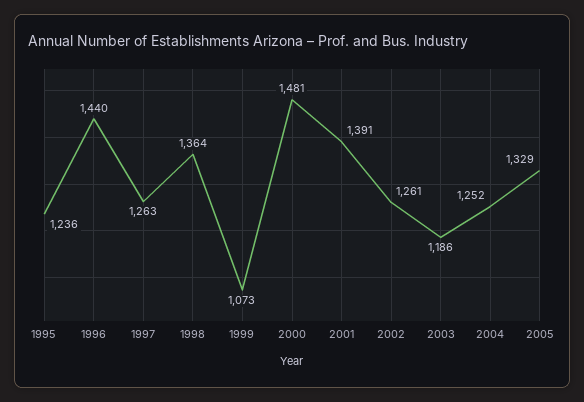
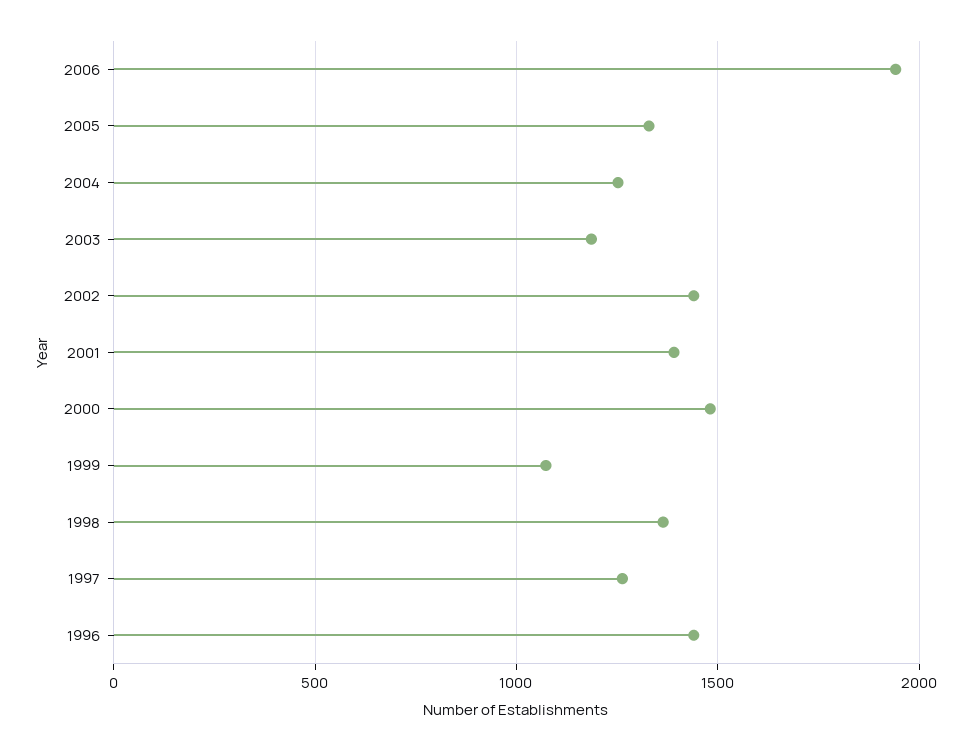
1995: 1236 -> none
2002: 1261 -> 1450
2006: none -> 1950

